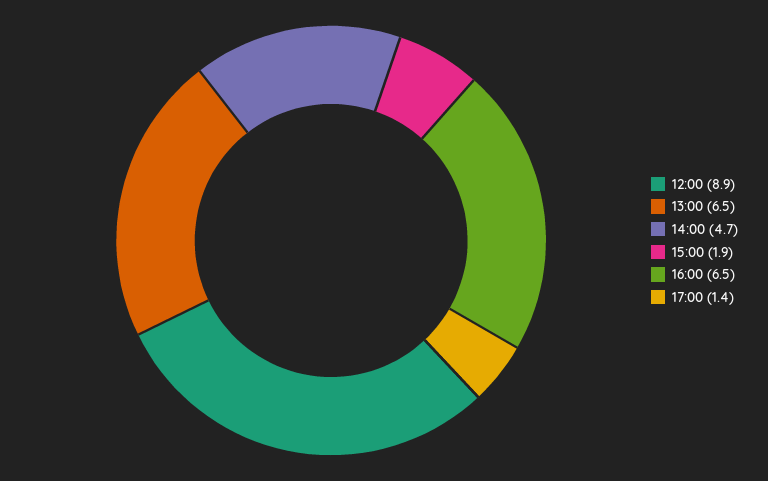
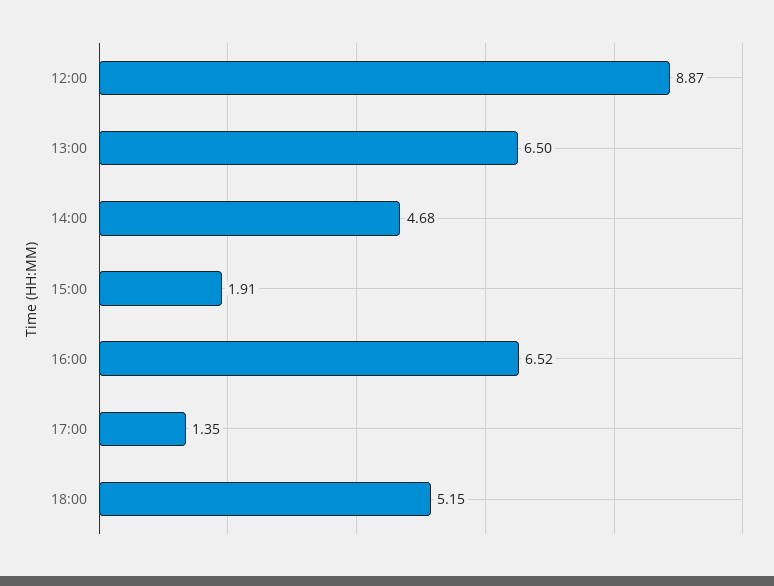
18:00: none -> 5.15

